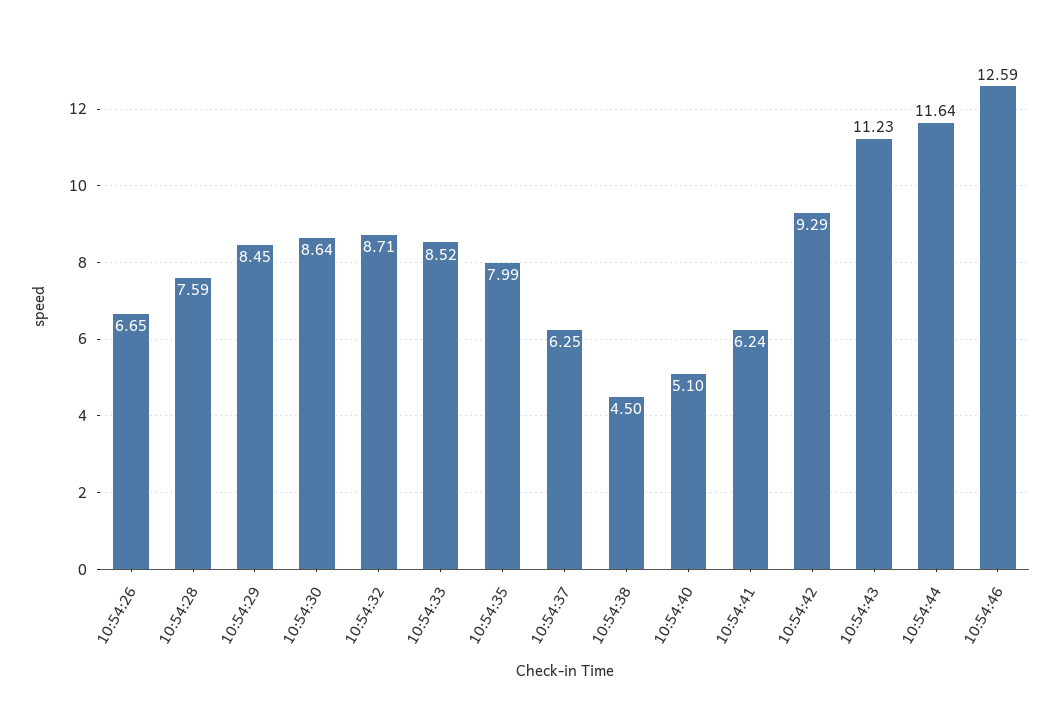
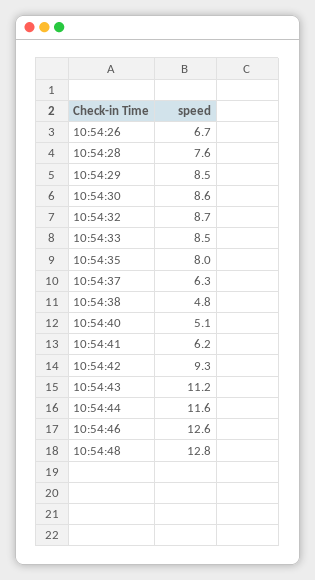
10:54:38: 4.5 -> 4.8
10:54:48: none -> 12.8

